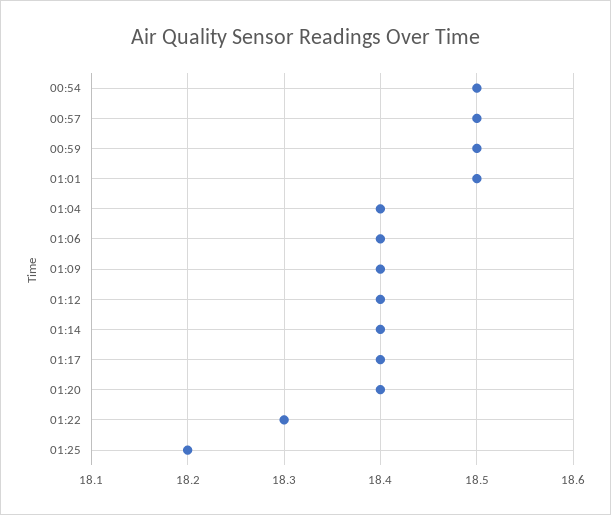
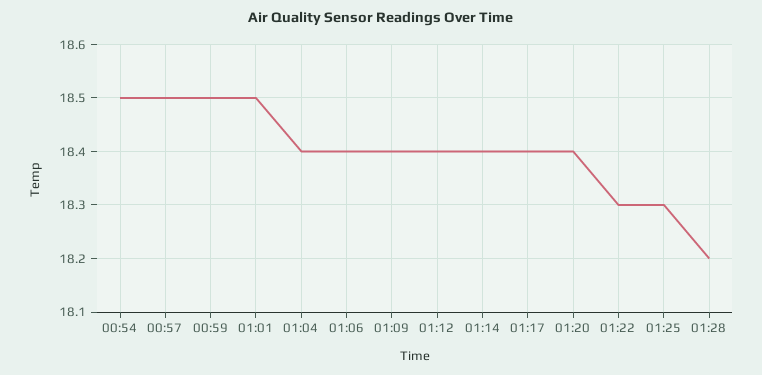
01:25: 18.2 -> 18.3
01:28: none -> 18.2

